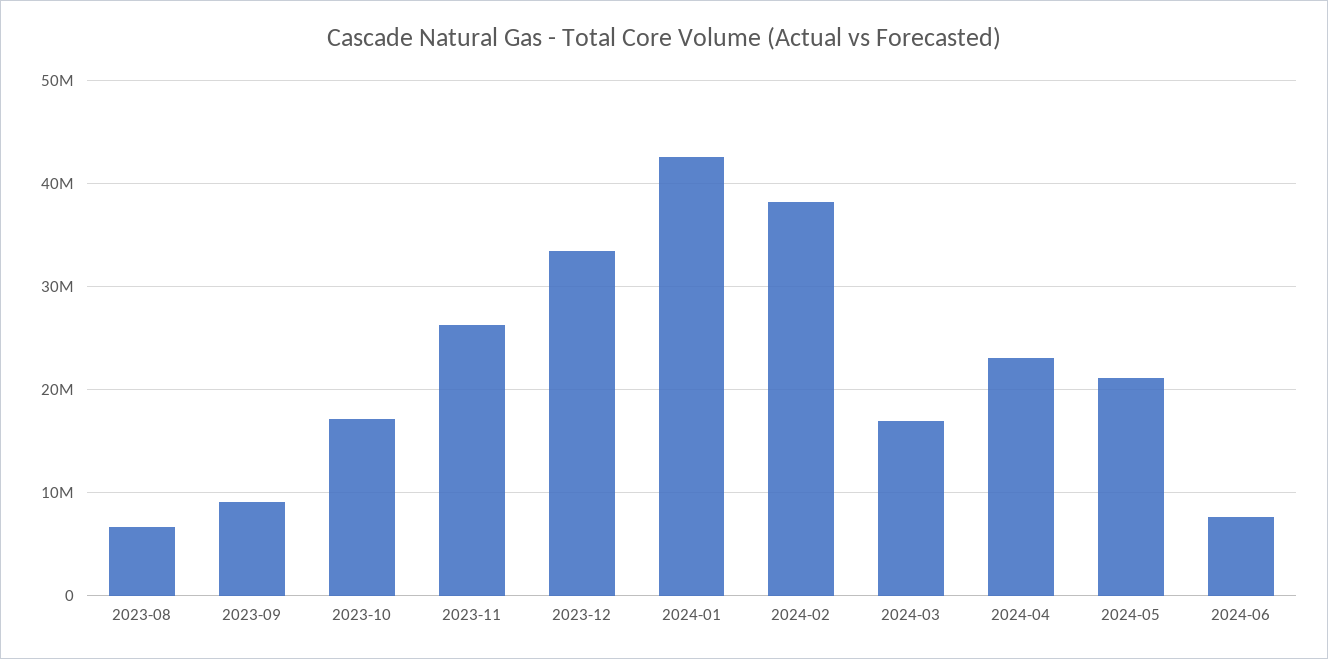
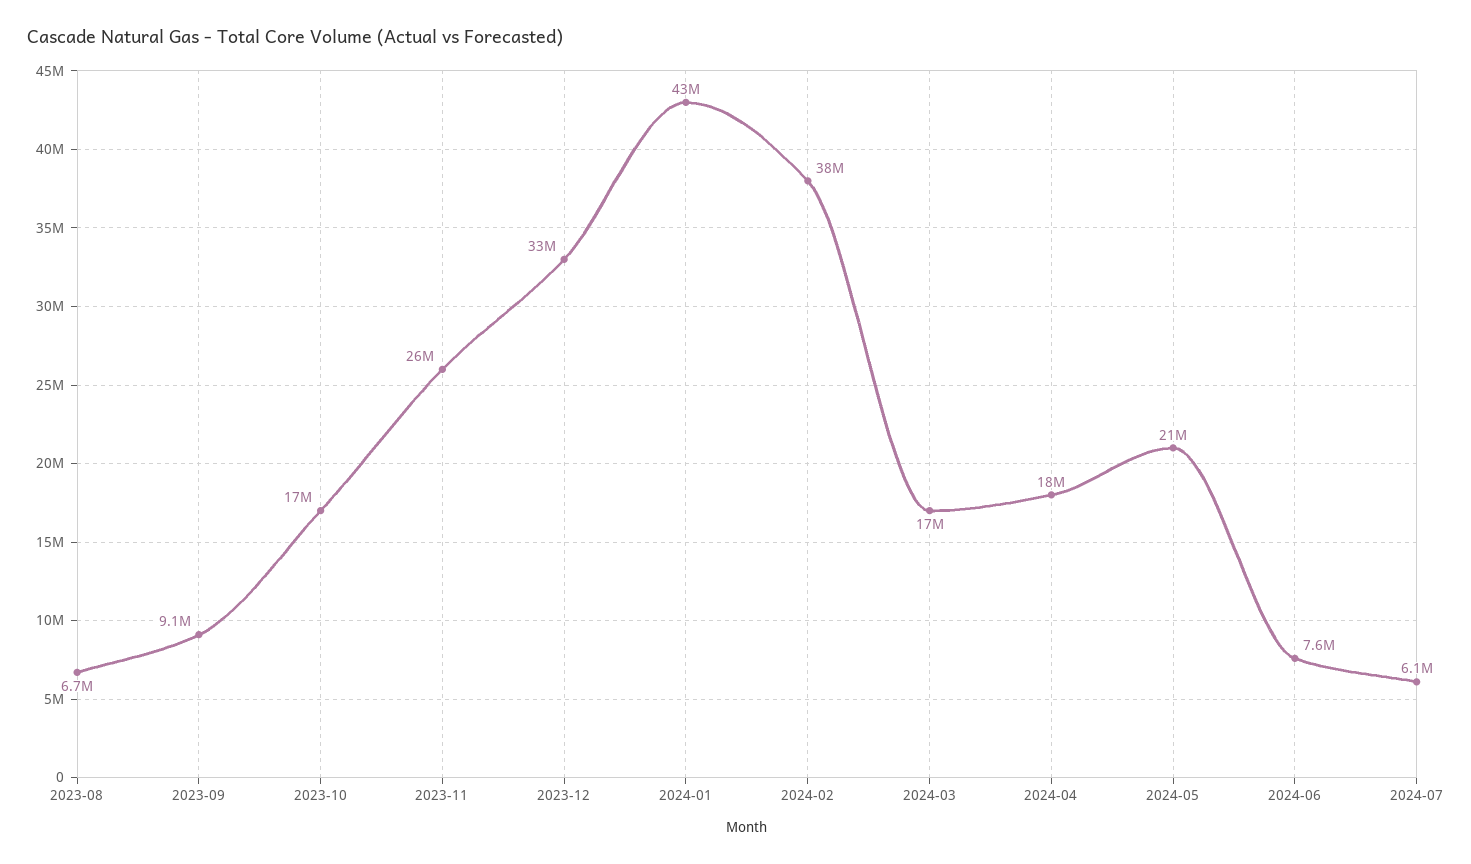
2024-04: 23000000 -> 18000000
2024-07: none -> 6100000

